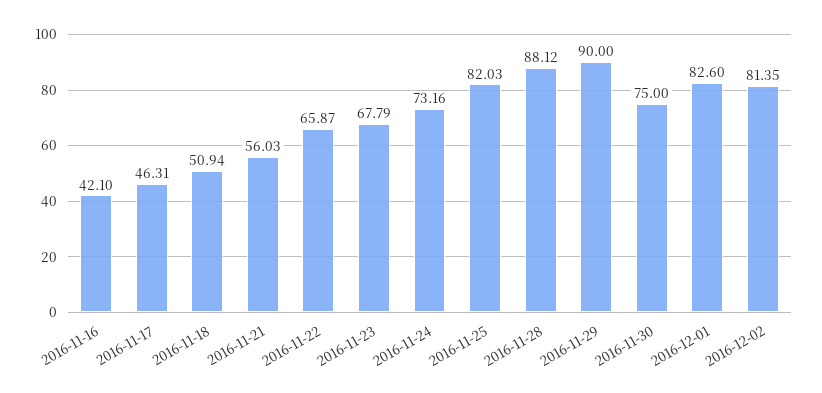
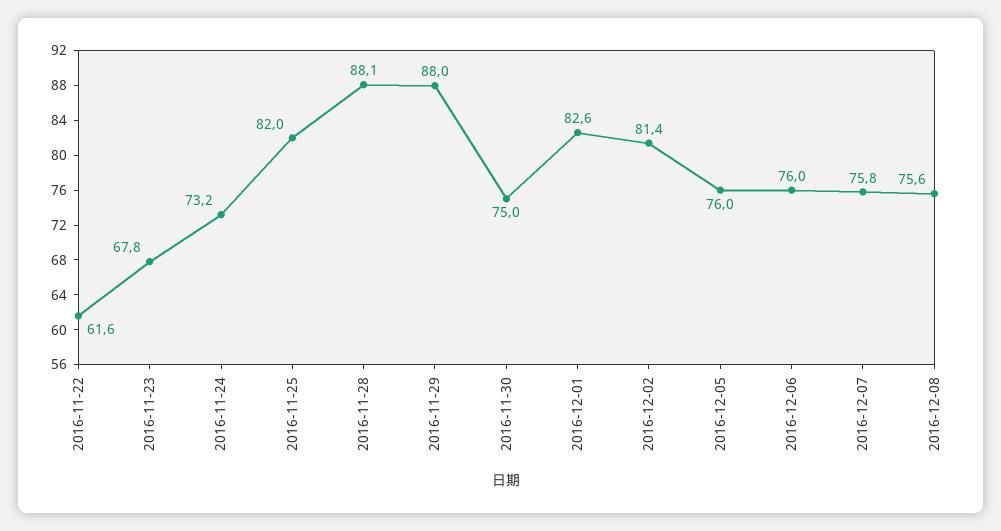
2016-11-16: 42.1 -> none
2016-11-17: 46.31 -> none
2016-11-18: 50.94 -> none
2016-11-21: 56.03 -> none
2016-11-22: 65.87 -> 61.6
2016-11-29: 90 -> 88
2016-12-05: none -> 76
2016-12-06: none -> 76
2016-12-07: none -> 75.8
2016-12-08: none -> 75.6

